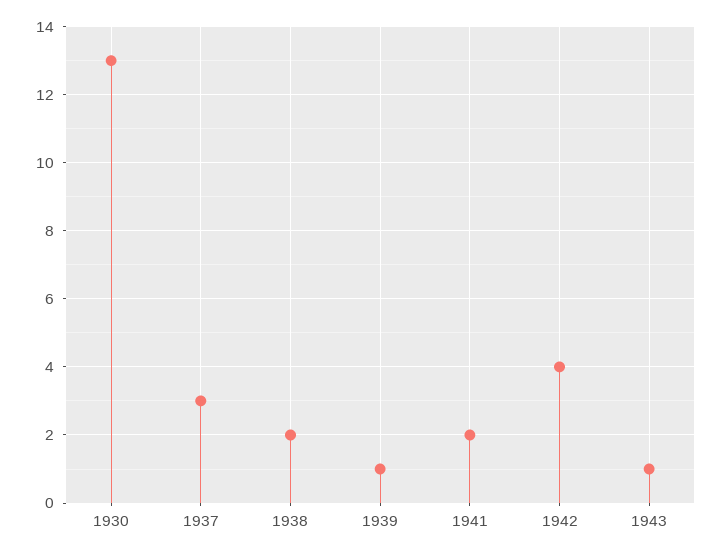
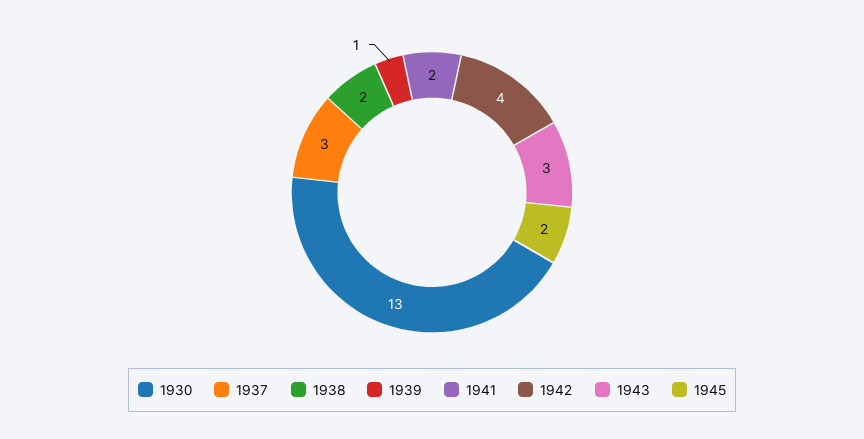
1943: 1 -> 3
1945: none -> 2

